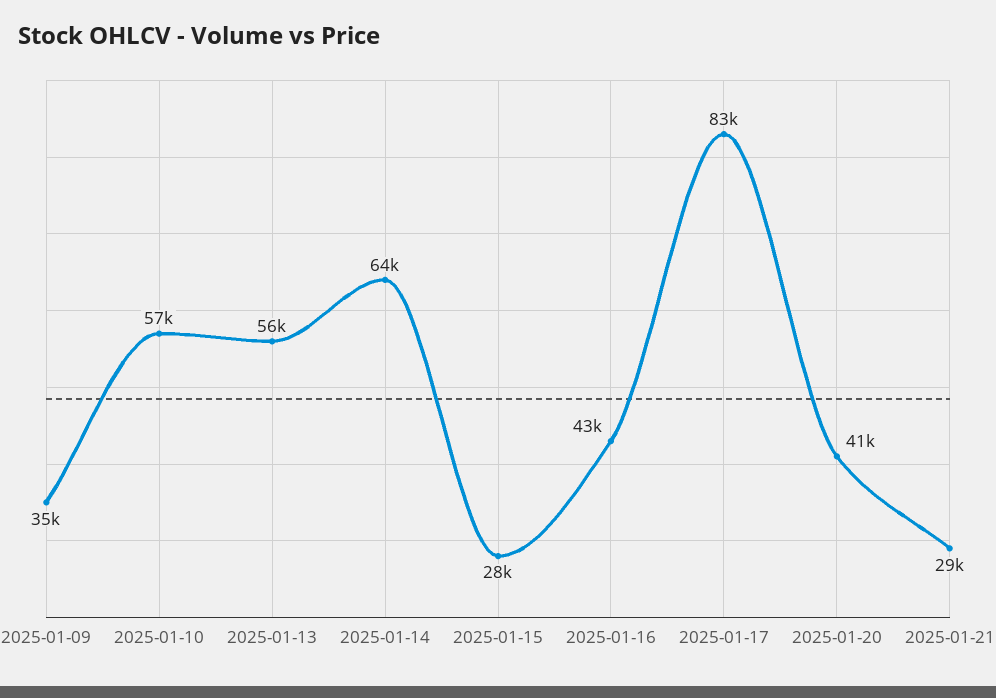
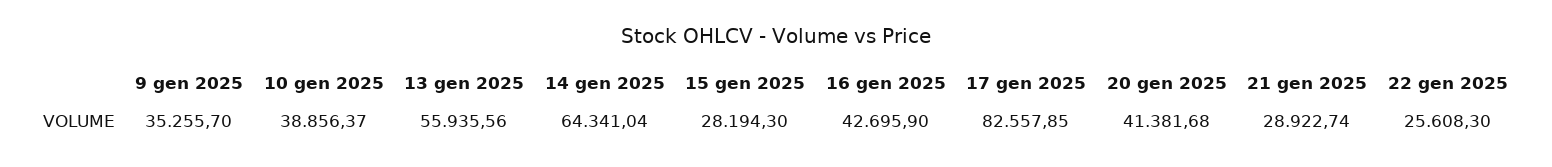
2025-01-10: 57000 -> 38856.37
22 gen 2025: none -> 25608.3

